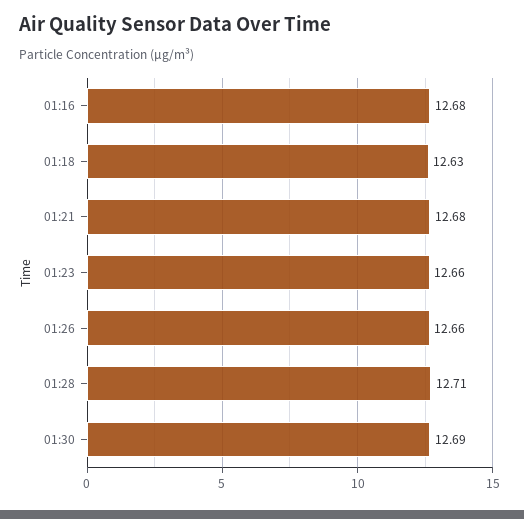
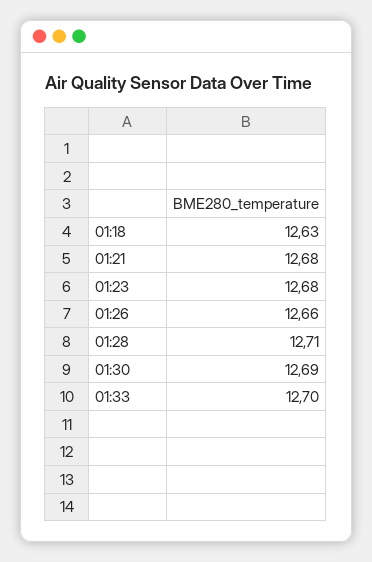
01:16: 12.68 -> none
01:23: 12.66 -> 12.68
01:33: none -> 12.7

